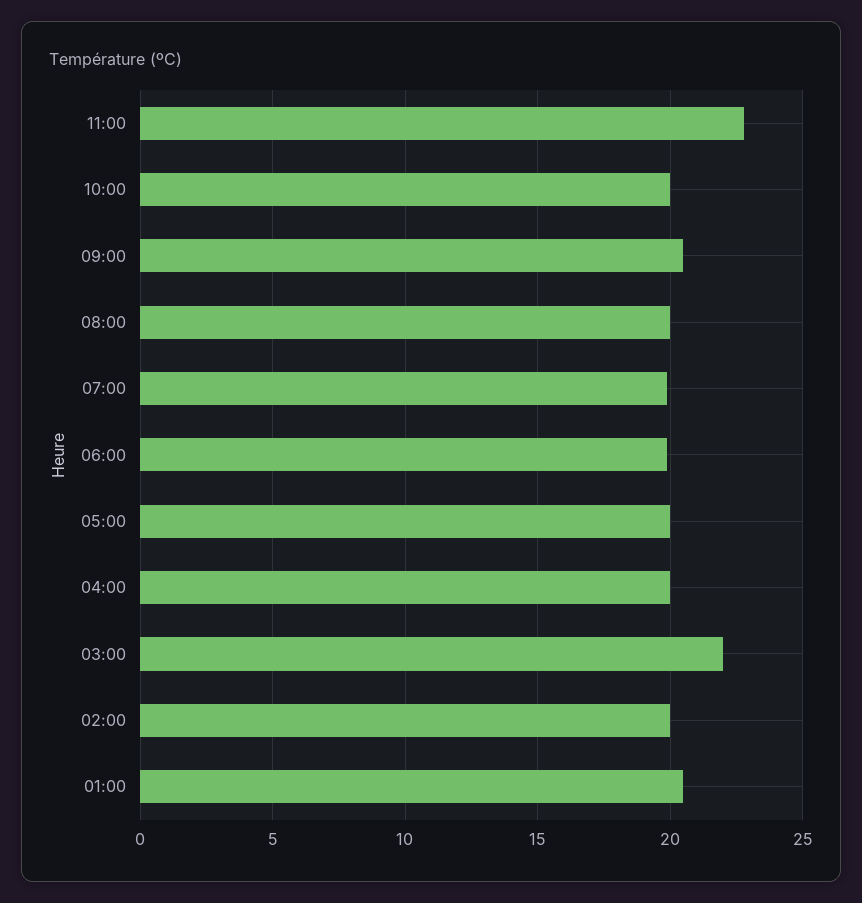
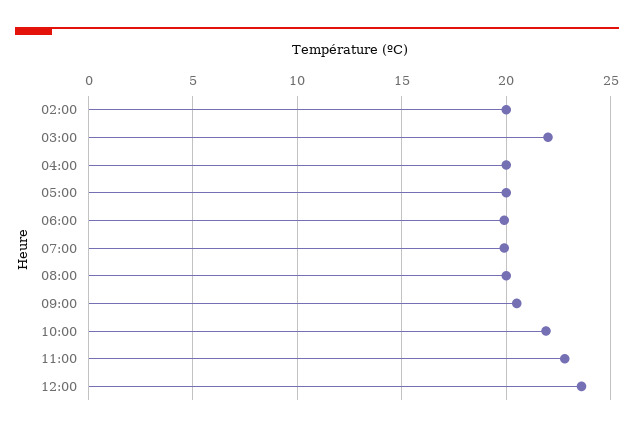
10:00: 20 -> 22
01:00: 20.5 -> none
12:00: none -> 23.5

